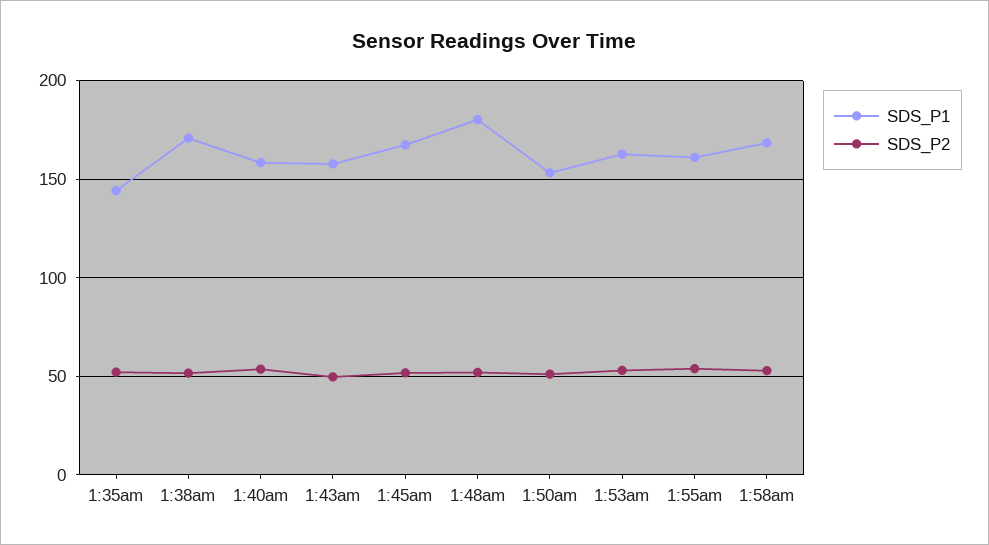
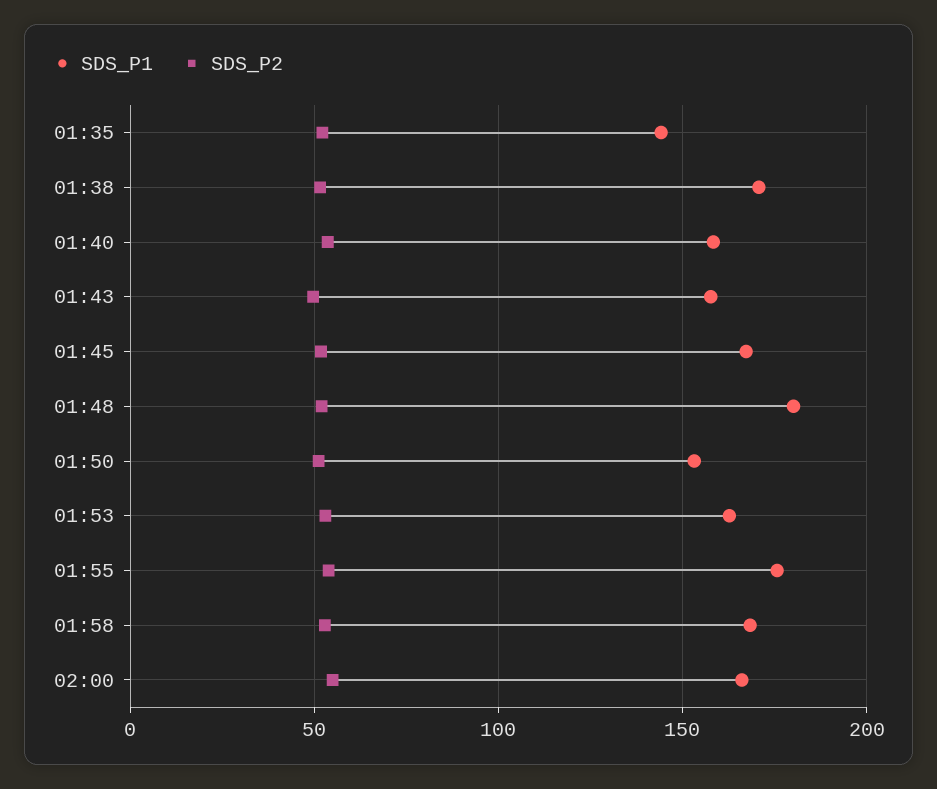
SDS_P1, 1:55am: 160 -> 175
SDS_P1, 02:00: none -> 165
SDS_P2, 02:00: none -> 55

